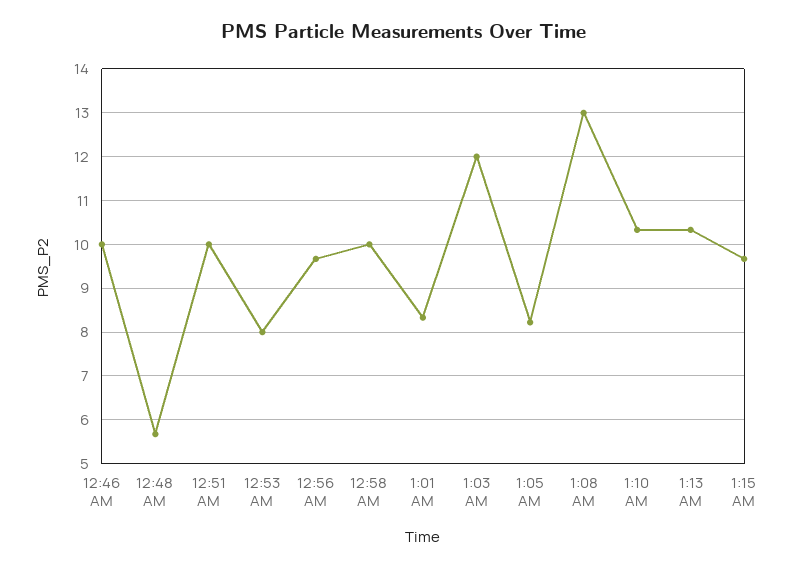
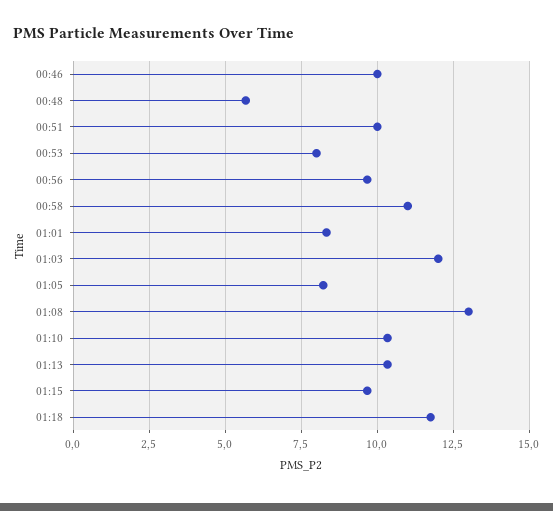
12:58 AM: 10 -> 11
01:18: none -> 11.75

